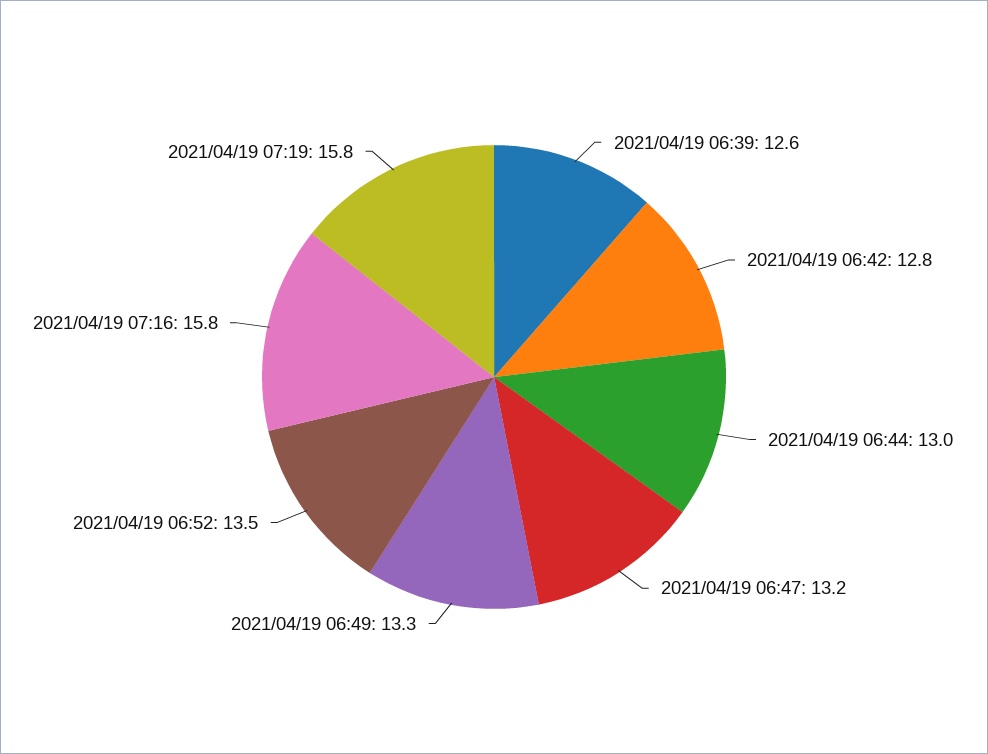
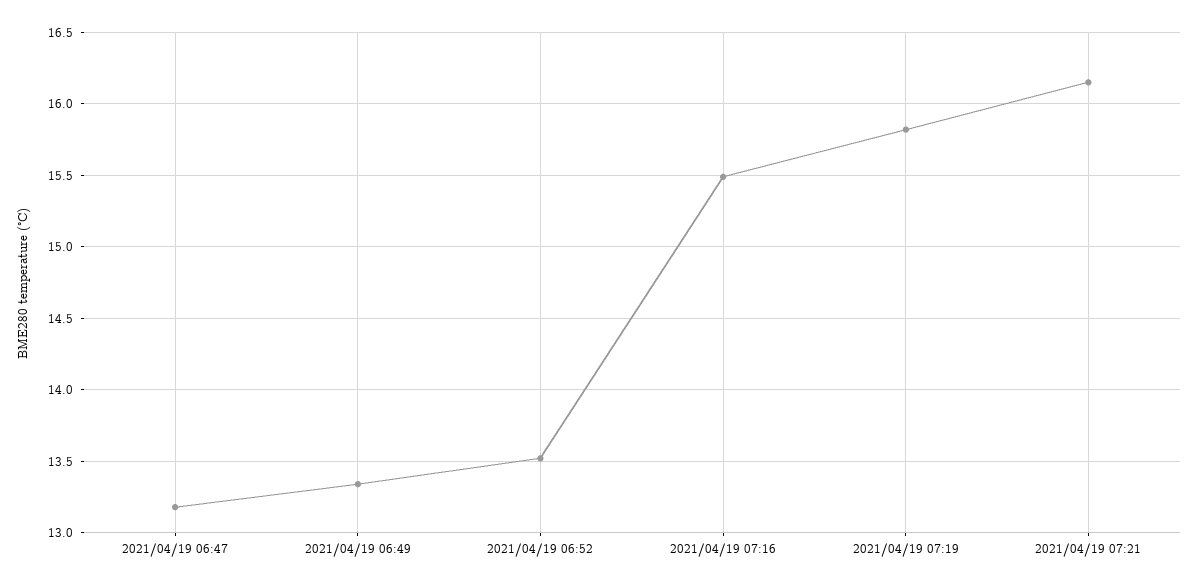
2021/04/19 06:39: 12.6 -> none
2021/04/19 06:42: 12.8 -> none
2021/04/19 06:44: 13 -> none
2021/04/19 07:16: 15.8 -> 15.5
2021/04/19 07:21: none -> 16.15

